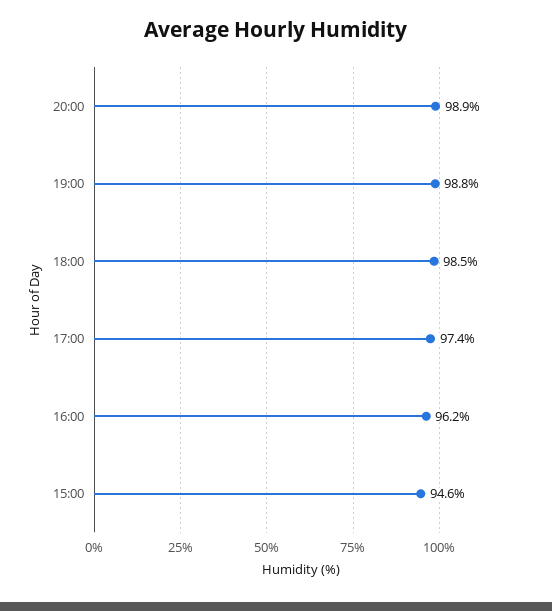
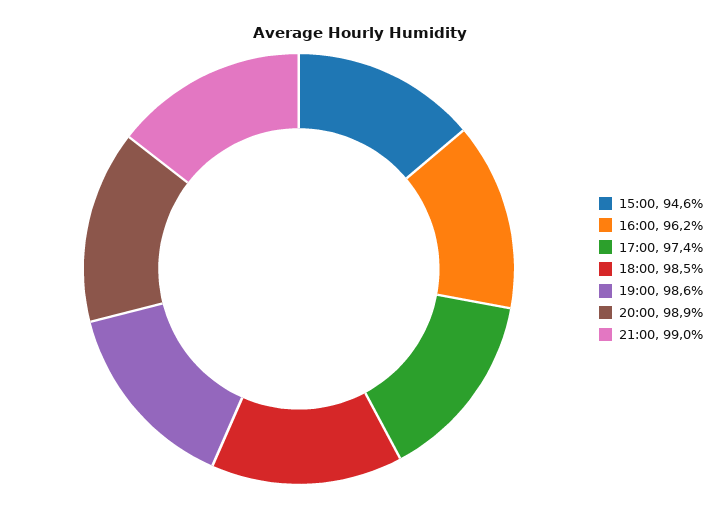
19:00: 98.8 -> 98.6
21:00: none -> 99

